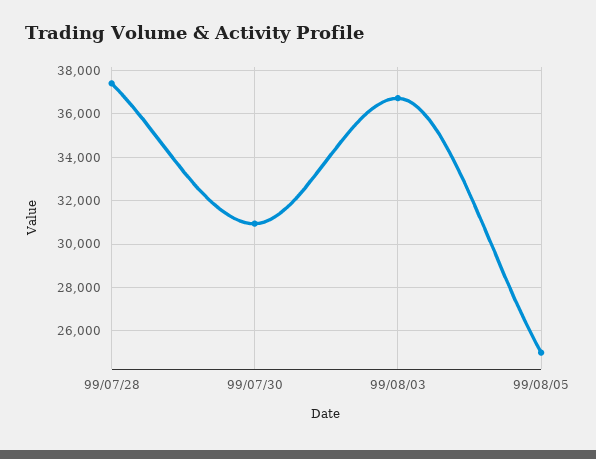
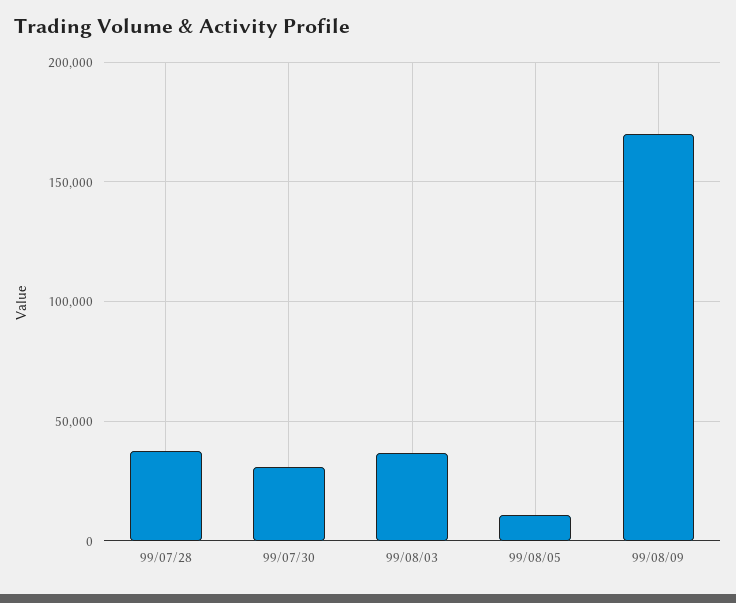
99/08/05: 25000 -> 10000
99/08/09: none -> 170000

